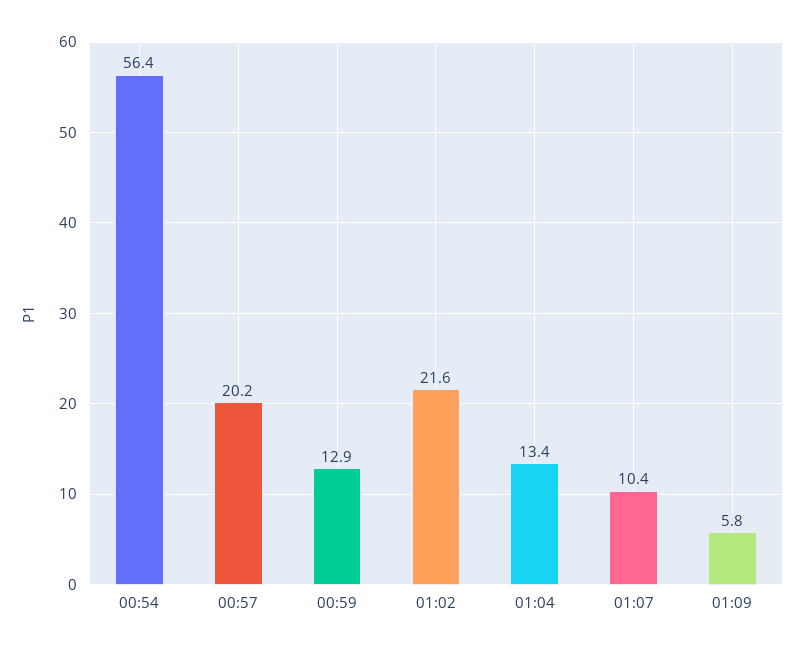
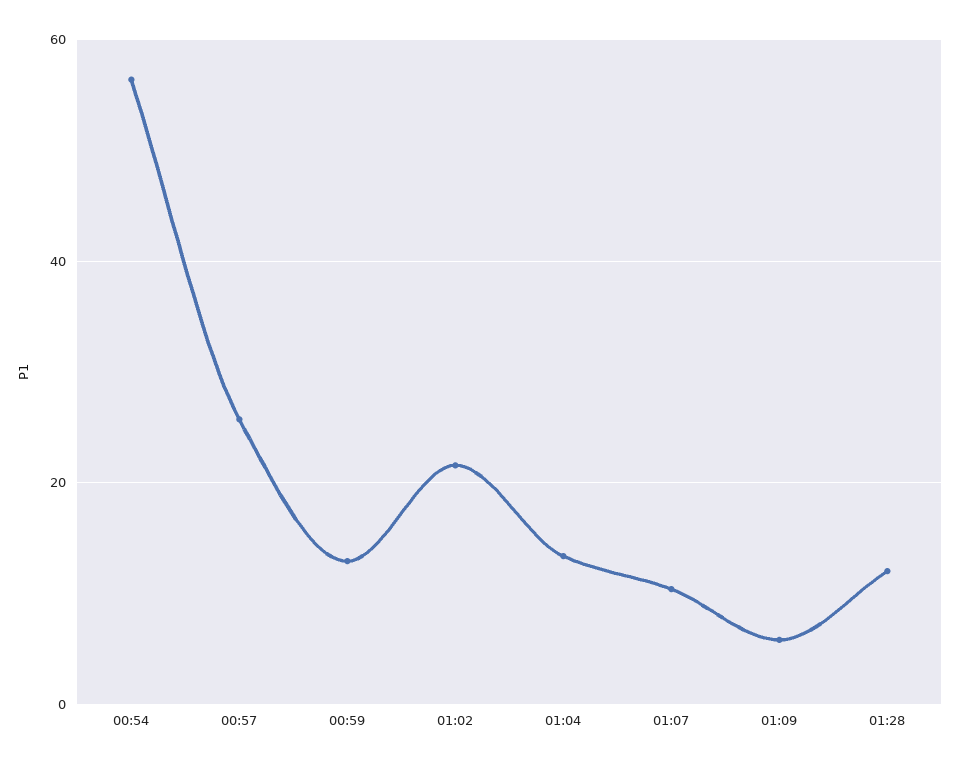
00:57: 20.2 -> 26
01:28: none -> 12

